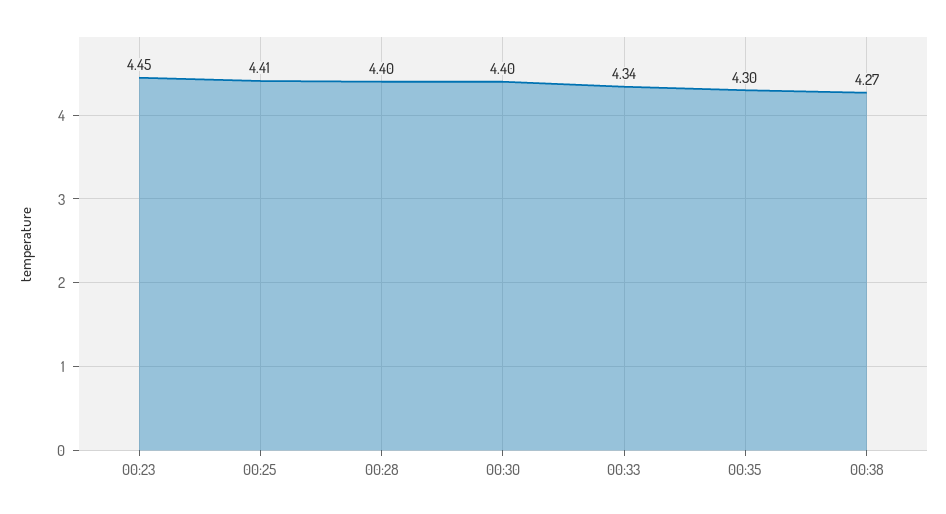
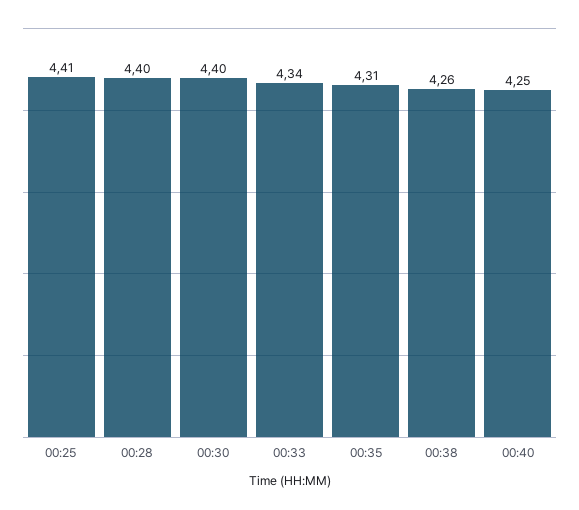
00:23: 4.45 -> none
00:35: 4.3 -> 4.31
00:38: 4.27 -> 4.26
00:40: none -> 4.25

